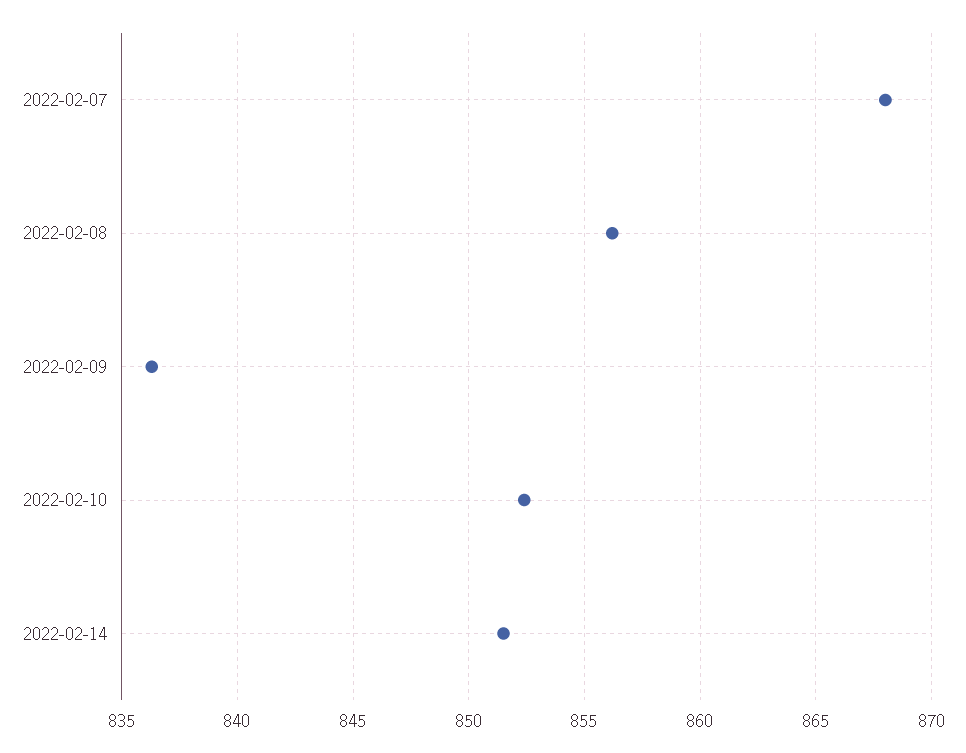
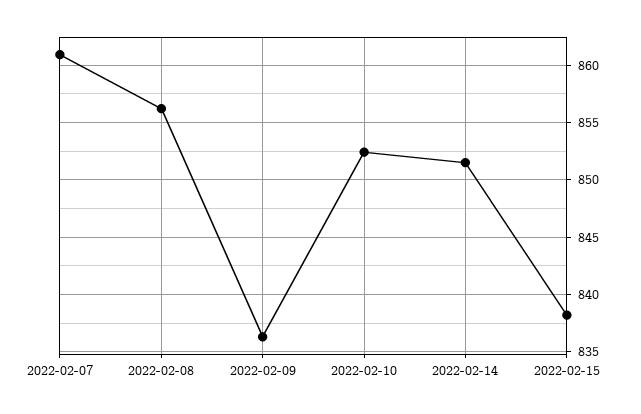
2022-02-07: 868 -> 861
2022-02-15: none -> 838

